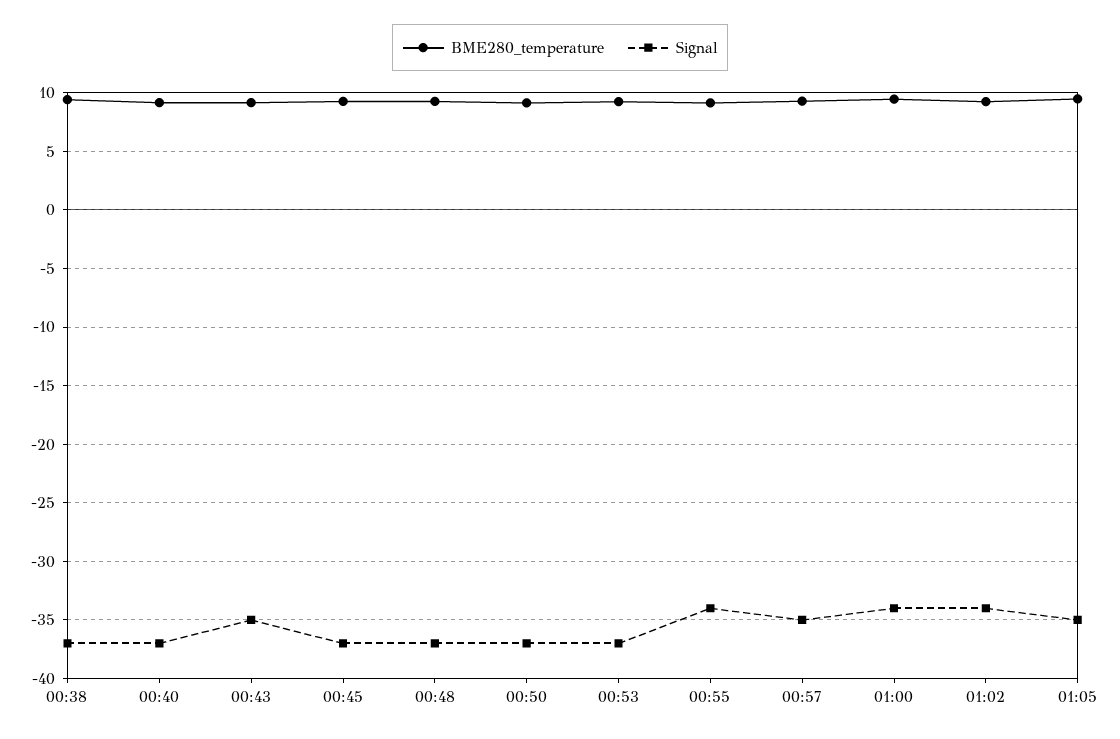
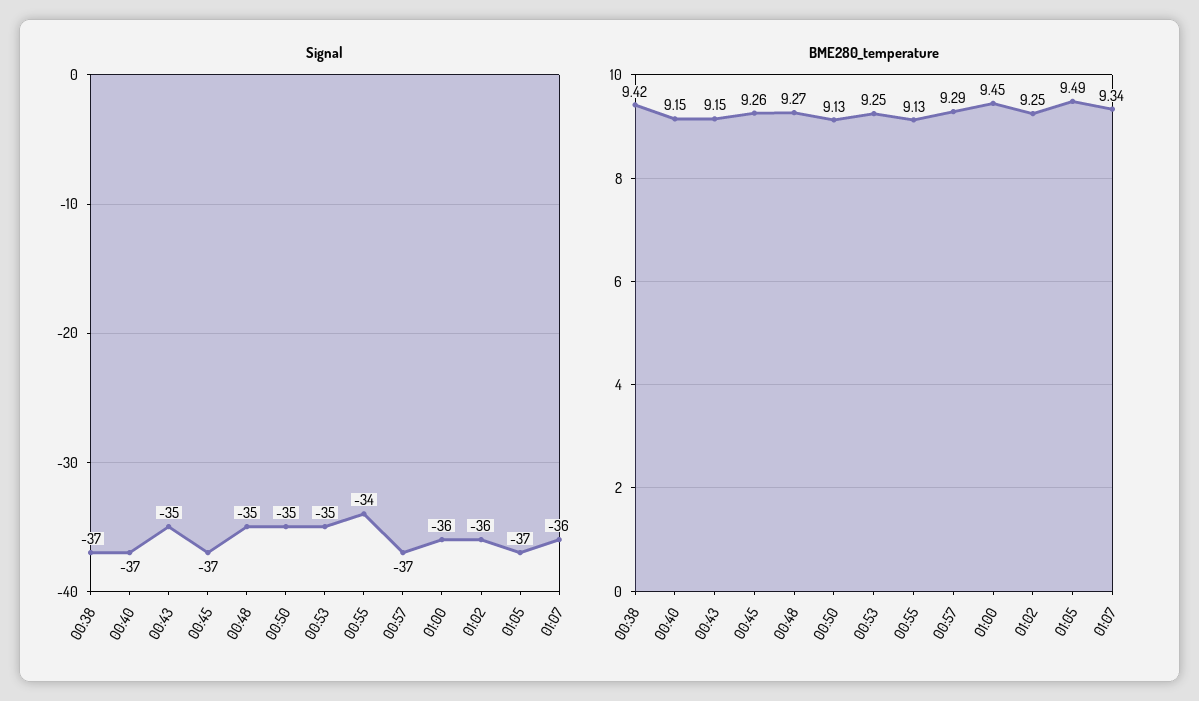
Signal, 00:48: -37 -> -35
Signal, 00:50: -37 -> -35
Signal, 00:53: -37 -> -35
Signal, 00:57: -35 -> -37
Signal, 01:00: -34 -> -36
Signal, 01:02: -34 -> -36
Signal, 01:05: -35 -> -37
Signal, 01:07: none -> -36
BME280_temperature, 01:07: none -> 9.34

